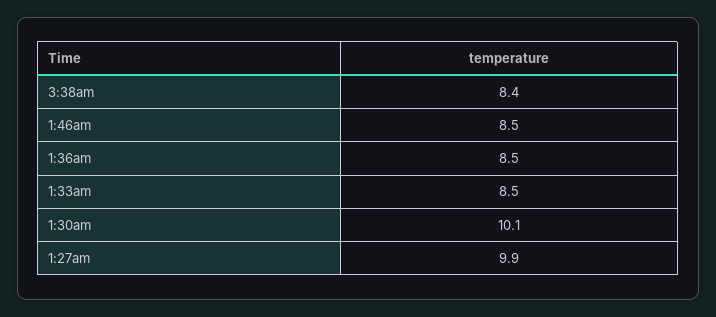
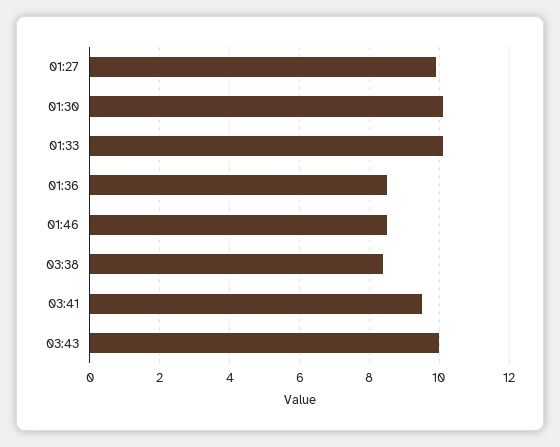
1:33am: 8.5 -> 10
03:41: none -> 9.5
03:43: none -> 10

